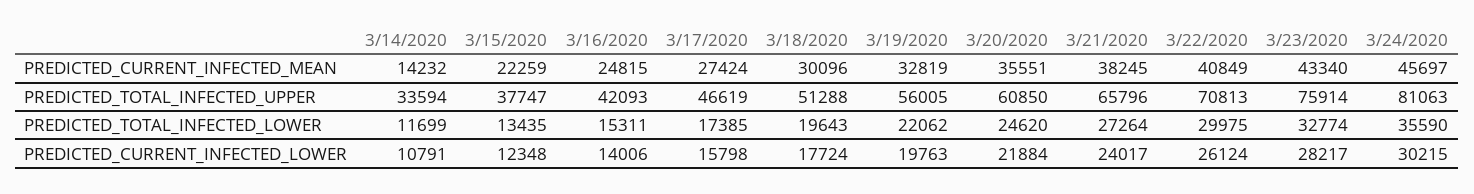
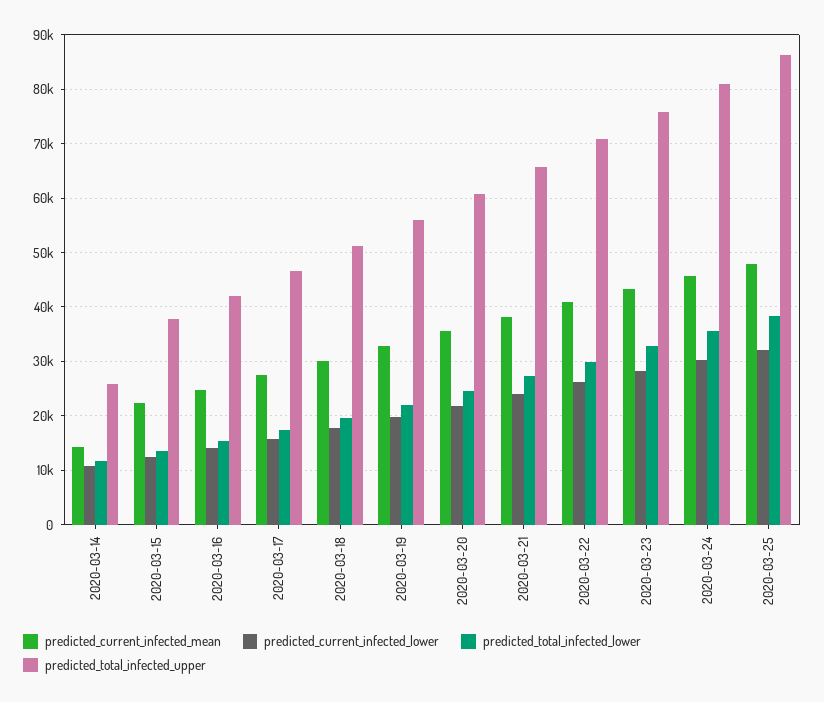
PREDICTED_TOTAL_INFECTED_UPPER, 3/14/2020: 33594 -> 26000
PREDICTED_CURRENT_INFECTED_MEAN, 2020-03-25: none -> 48000
PREDICTED_CURRENT_INFECTED_LOWER, 2020-03-25: none -> 32000
PREDICTED_TOTAL_INFECTED_LOWER, 2020-03-25: none -> 38000
PREDICTED_TOTAL_INFECTED_UPPER, 2020-03-25: none -> 86000

